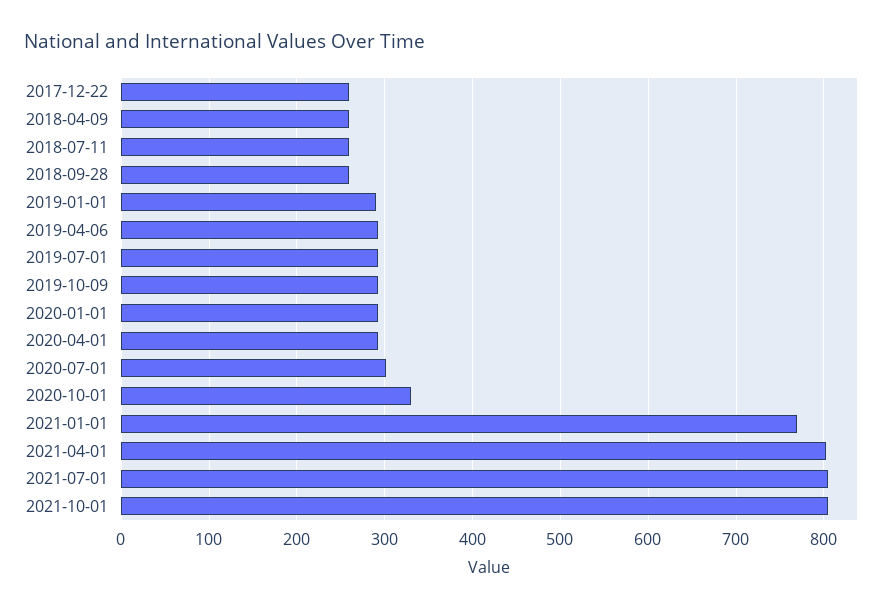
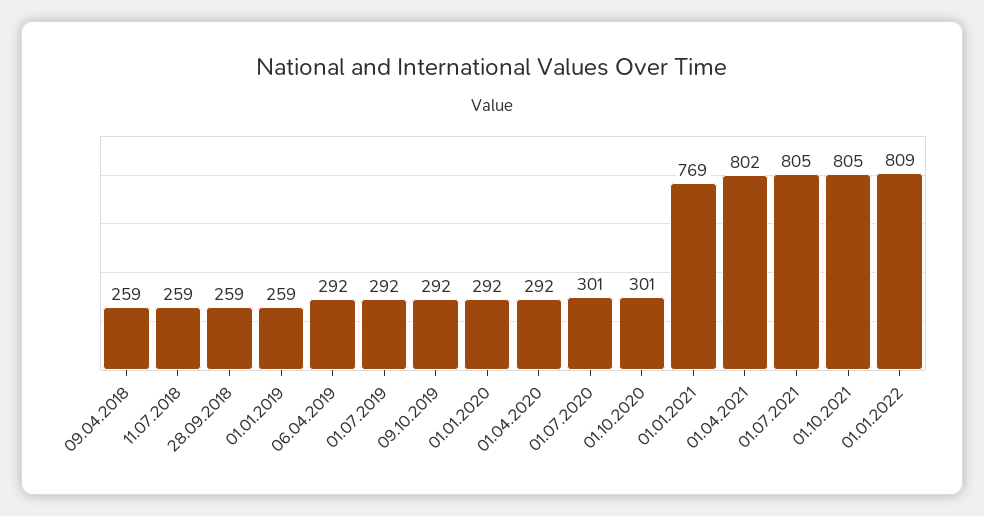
2017-12-22: 260 -> none
2019-01-01: 290 -> 259
2020-10-01: 330 -> 301
01.01.2022: none -> 809

